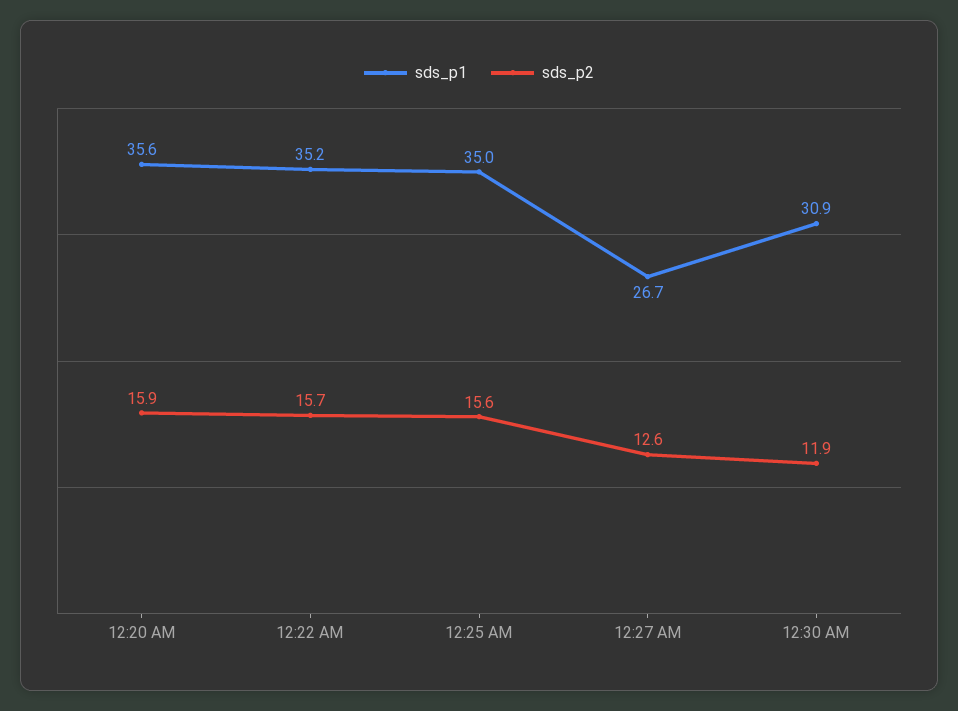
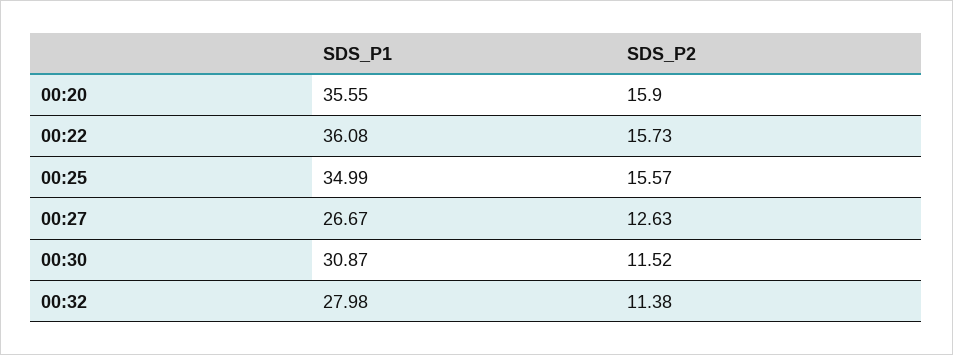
sds_p1, 12:22 AM: 35.2 -> 36.08
sds_p2, 12:30 AM: 11.9 -> 11.52
sds_p1, 00:32: none -> 27.98
sds_p2, 00:32: none -> 11.38

